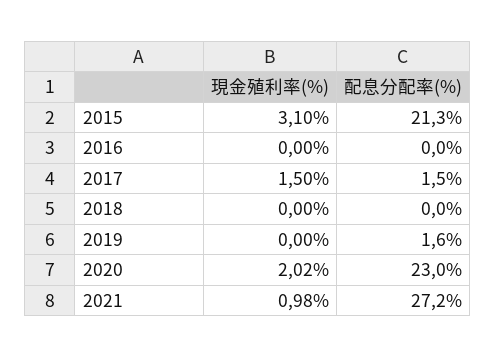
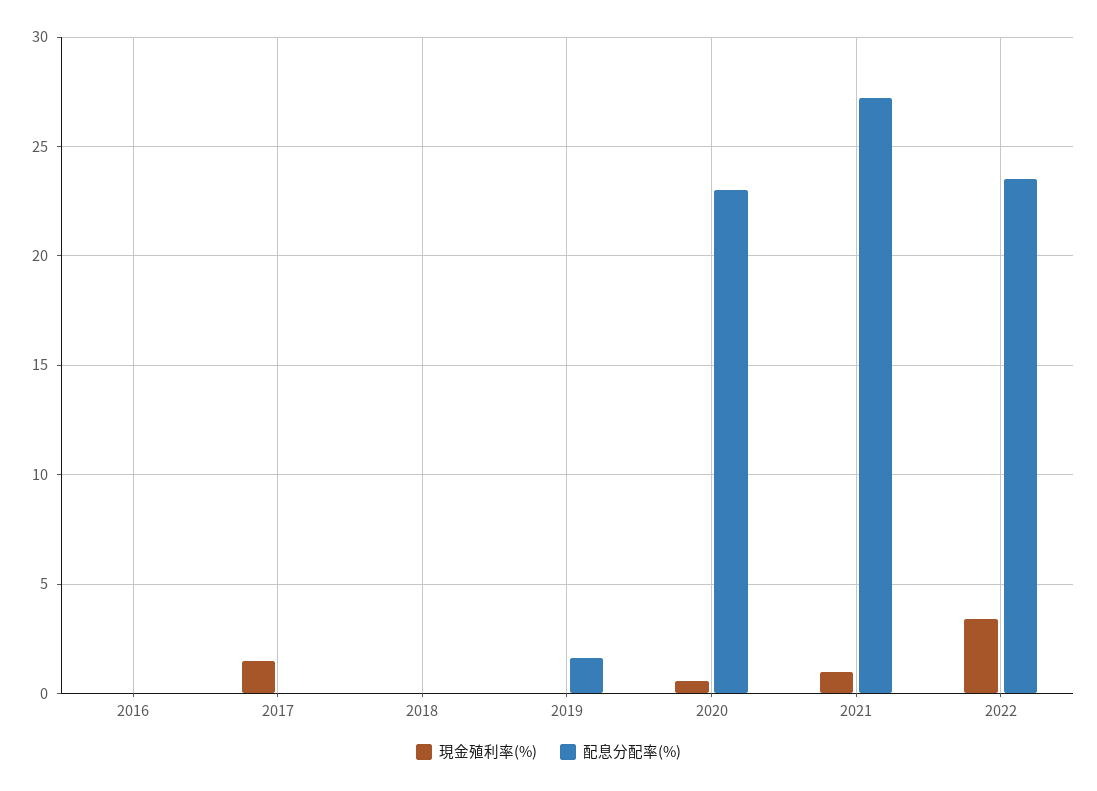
現金殖利率(%), 2015: 3.1 -> none
配息分配率(%), 2015: 21.3 -> none
配息分配率(%), 2017: 1.5 -> 0
現金殖利率(%), 2020: 2.02 -> 0.5
現金殖利率(%), 2022: none -> 3.5
配息分配率(%), 2022: none -> 23.5

